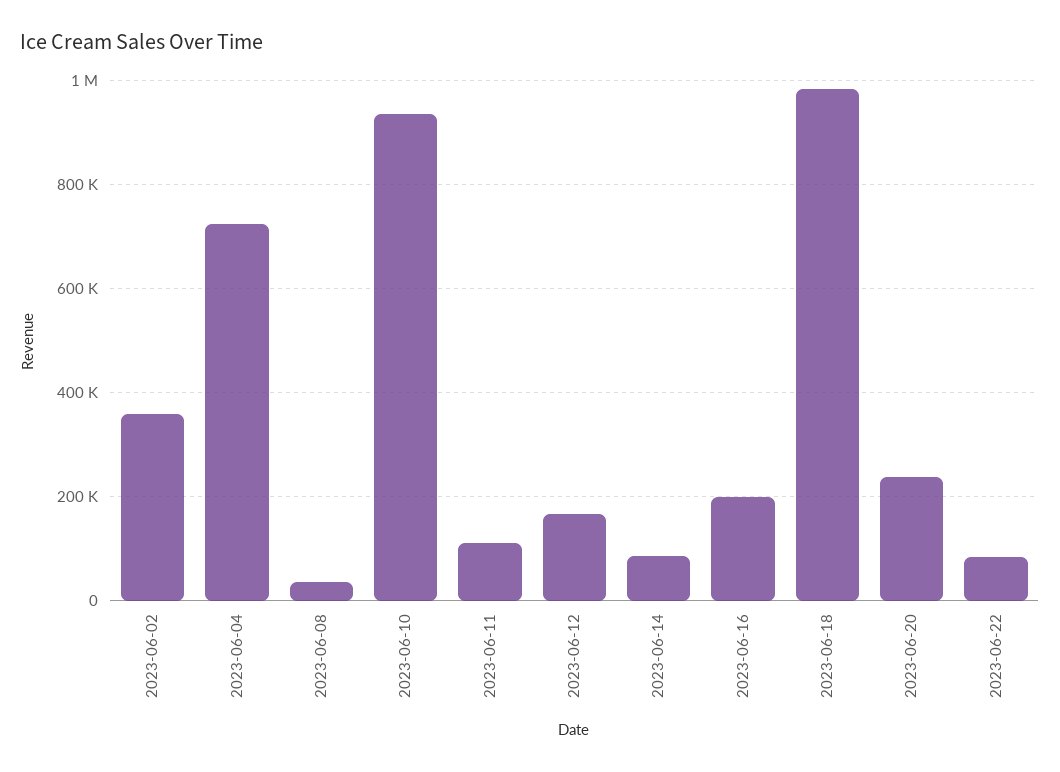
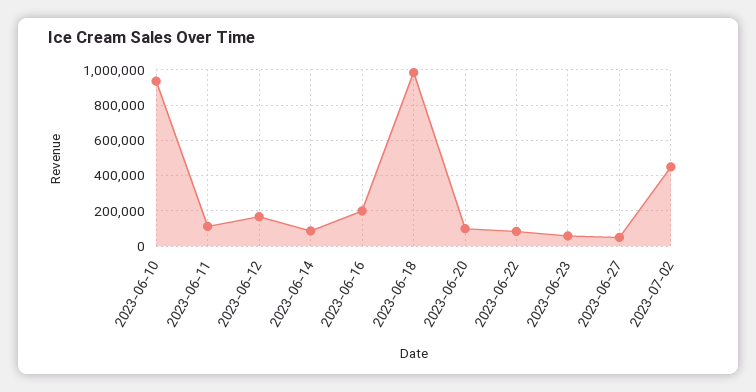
2023-06-02: 360000 -> none
2023-06-04: 720000 -> none
2023-06-08: 40000 -> none
2023-06-20: 240000 -> 100000
2023-06-23: none -> 50000
2023-06-27: none -> 50000
2023-07-02: none -> 450000

